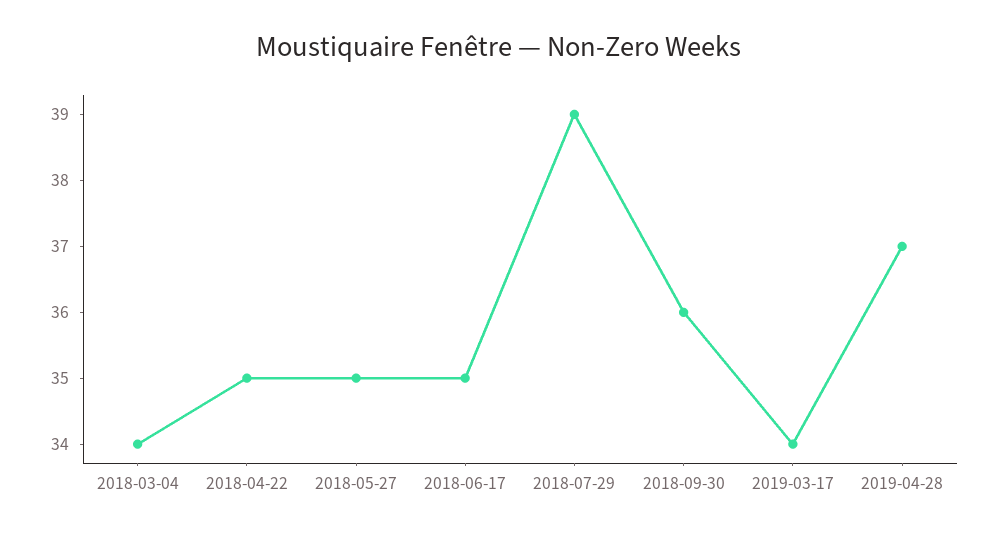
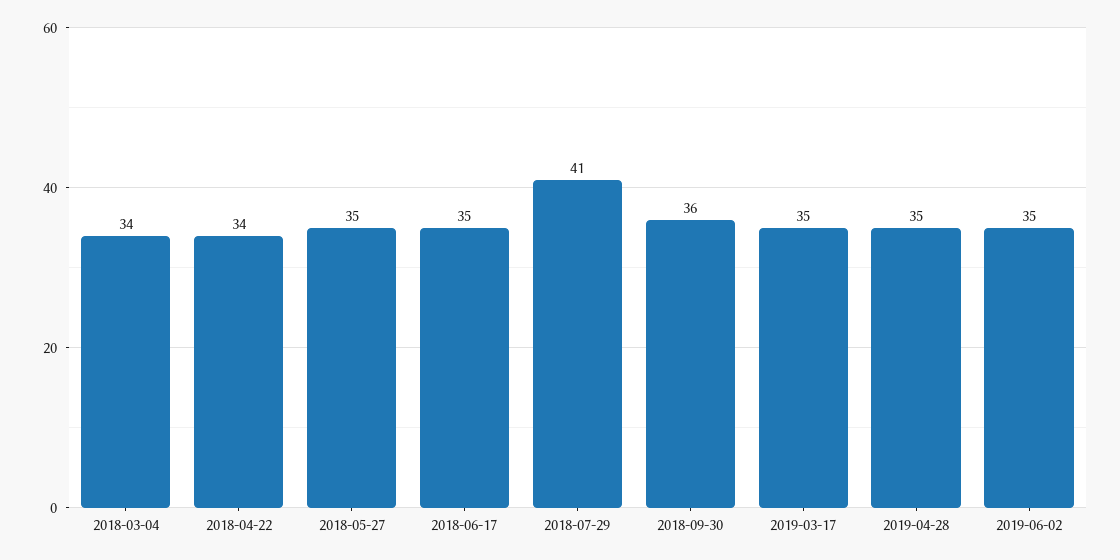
2018-04-22: 35 -> 34
2018-07-29: 39 -> 41
2019-03-17: 34 -> 35
2019-04-28: 37 -> 35
2019-06-02: none -> 35

